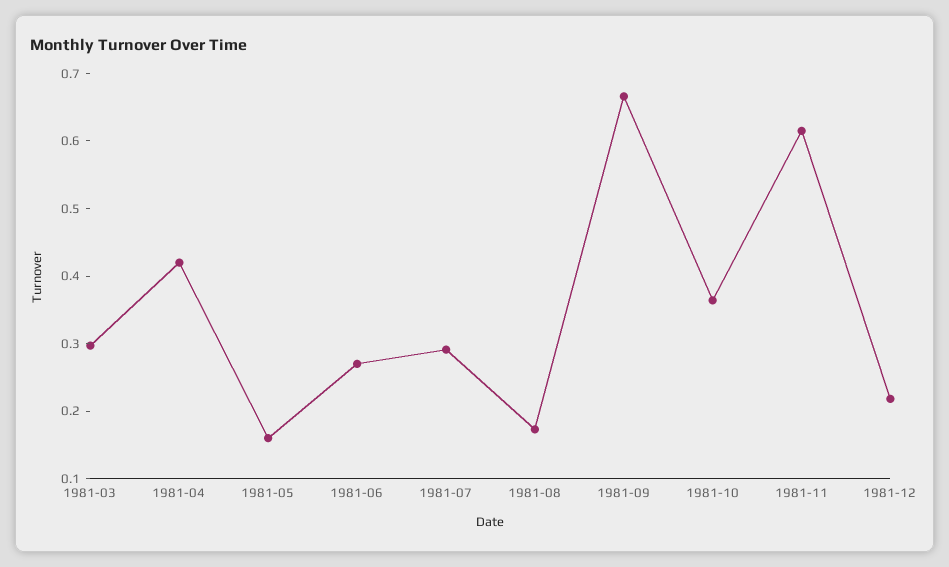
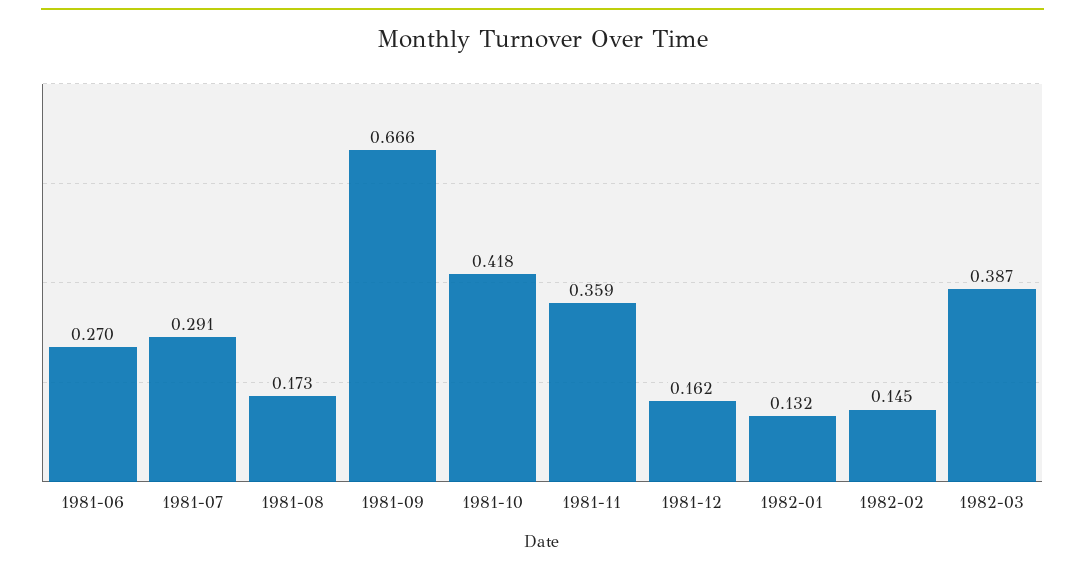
1981-03: 0.3 -> none
1981-04: 0.42 -> none
1981-05: 0.16 -> none
1981-10: 0.36 -> 0.418
1981-11: 0.62 -> 0.359
1981-12: 0.22 -> 0.162
1982-01: none -> 0.132
1982-02: none -> 0.145
1982-03: none -> 0.387

